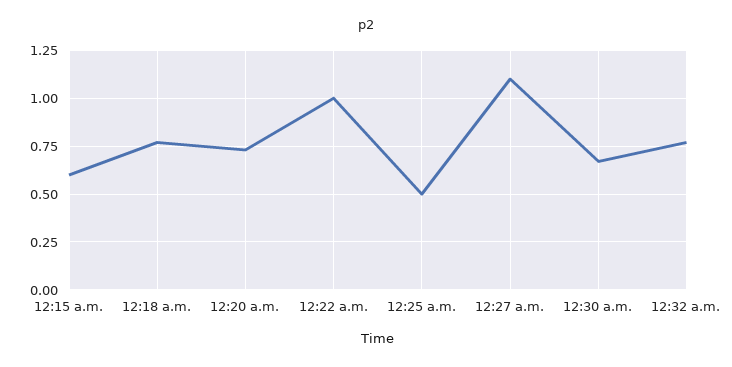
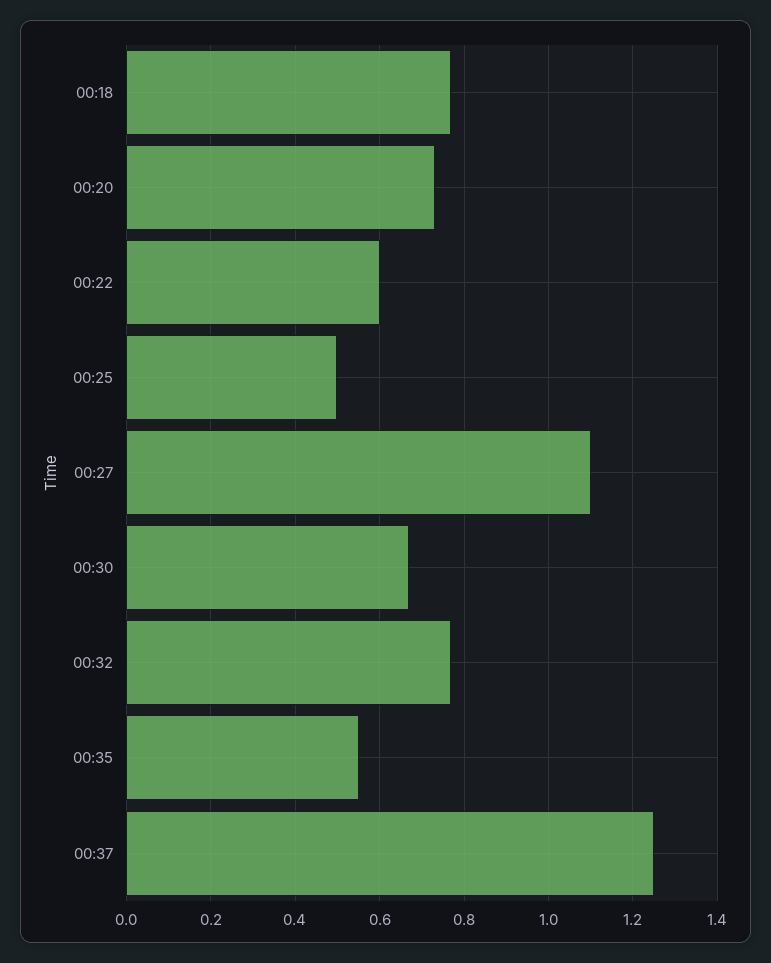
12:15 a.m.: 0.6 -> none
12:22 a.m.: 1 -> 0.6
00:35: none -> 0.55
00:37: none -> 1.25

